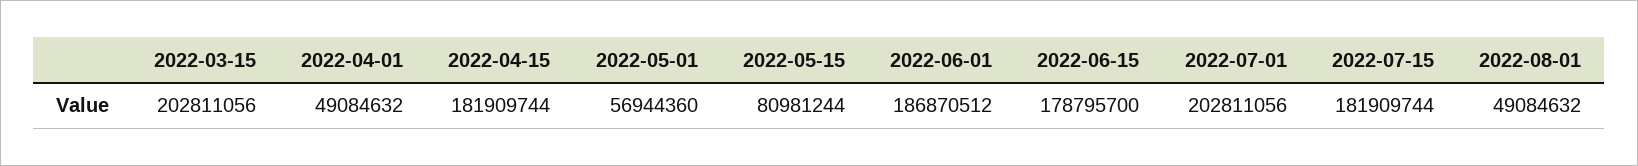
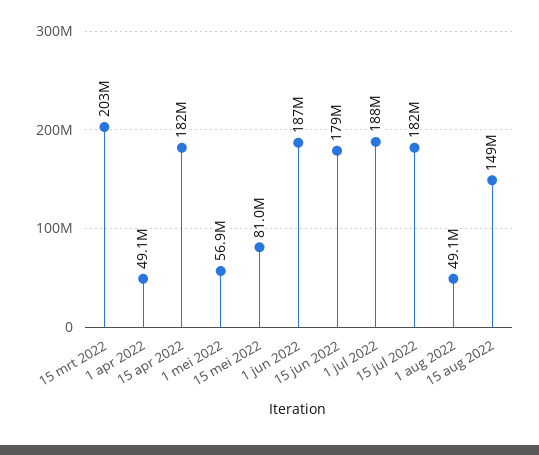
2022-07-01: 202811056 -> 188000000
15 aug 2022: none -> 149000000

